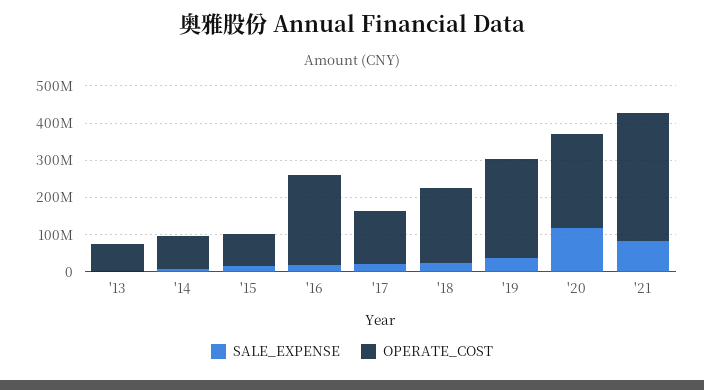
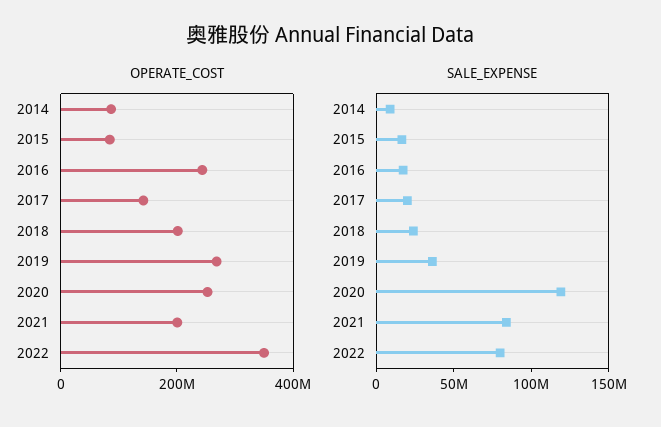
SALE_EXPENSE, '13: 0 -> none
OPERATE_COST, '13: 75000000 -> none
OPERATE_COST, '21: 350000000 -> 200000000
OPERATE_COST, 2022: none -> 350000000
SALE_EXPENSE, 2022: none -> 80000000

